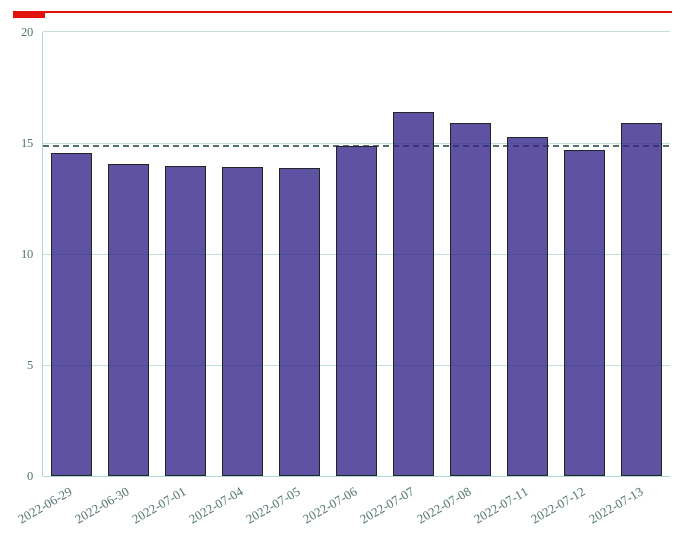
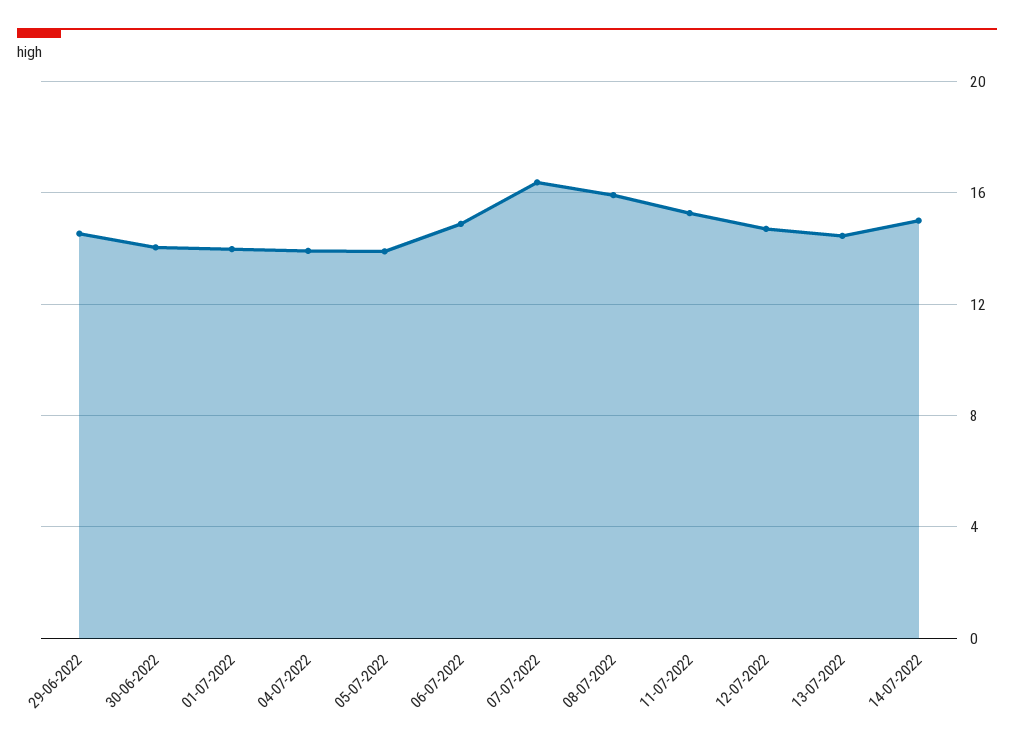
2022-07-13: 16 -> 14.5
14-07-2022: none -> 15

